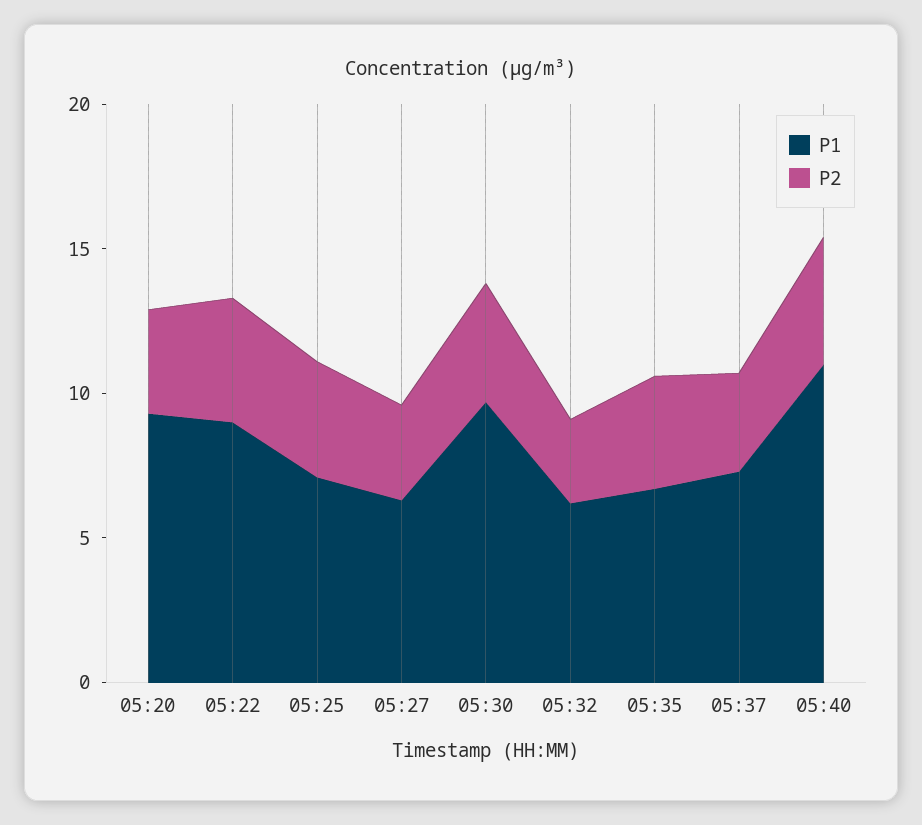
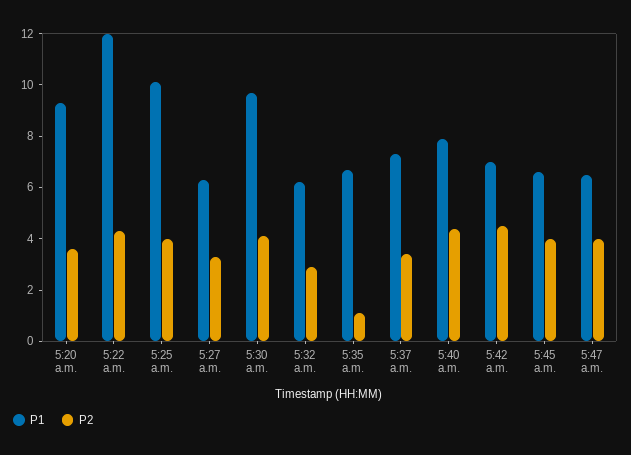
P1, 05:22: 9 -> 12
P1, 05:25: 7 -> 10
P2, 05:35: 4 -> 1
P1, 05:40: 11 -> 8
P1, 5:42 a.m.: none -> 7
P2, 5:42 a.m.: none -> 4.5
P1, 5:45 a.m.: none -> 6.5
P2, 5:45 a.m.: none -> 4
P1, 5:47 a.m.: none -> 6.5
P2, 5:47 a.m.: none -> 4

